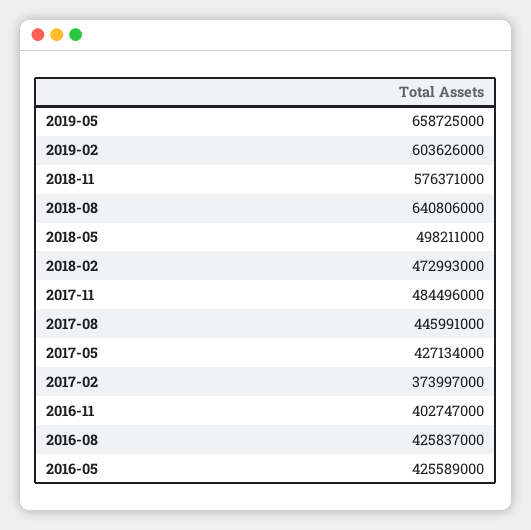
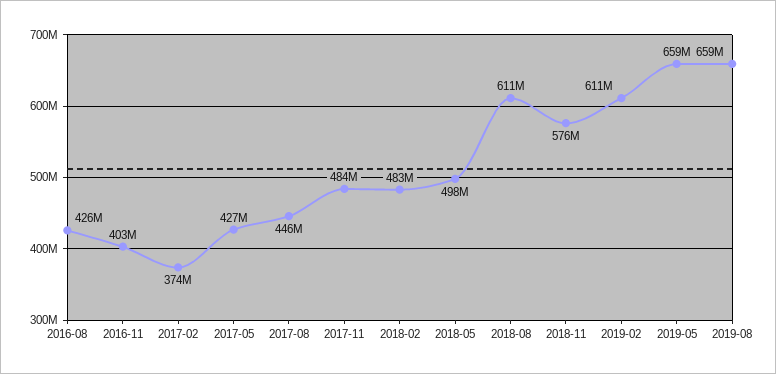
2019-02: 603626000 -> 611000000
2018-08: 640806000 -> 611000000
2018-02: 472993000 -> 483000000
2016-05: 425589000 -> none
2019-08: none -> 659000000

